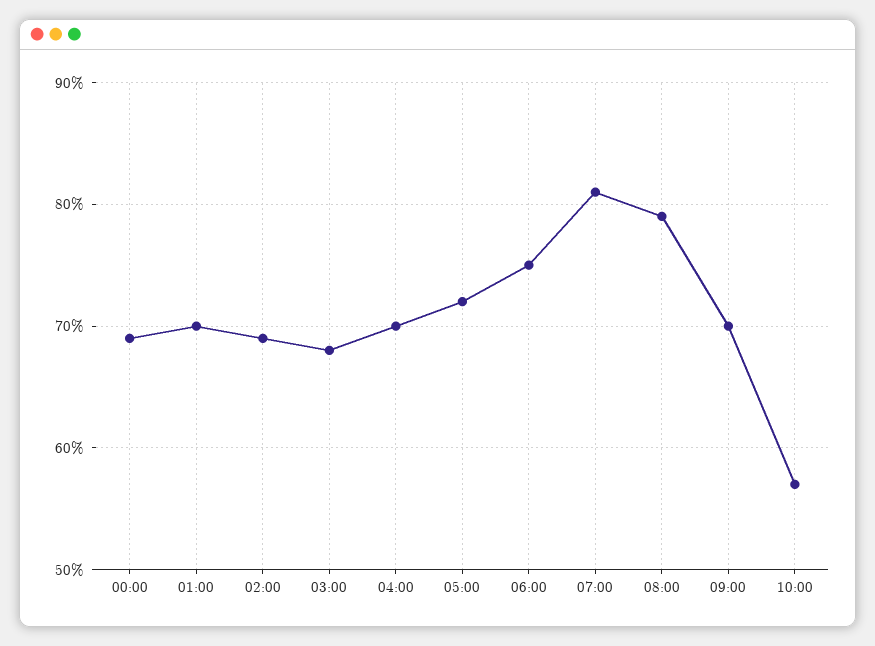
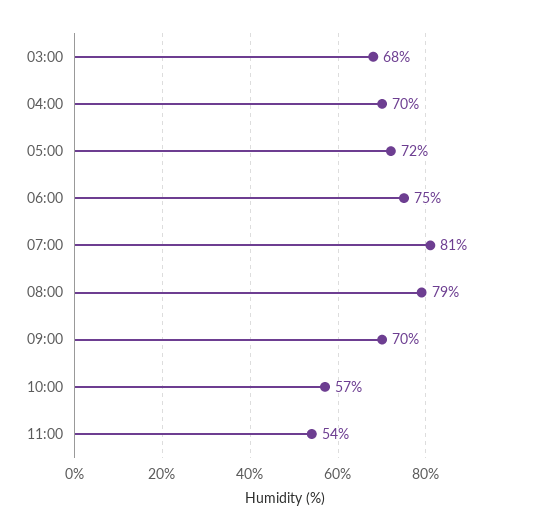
00:00: 69 -> none
01:00: 70 -> none
02:00: 69 -> none
11:00: none -> 54

